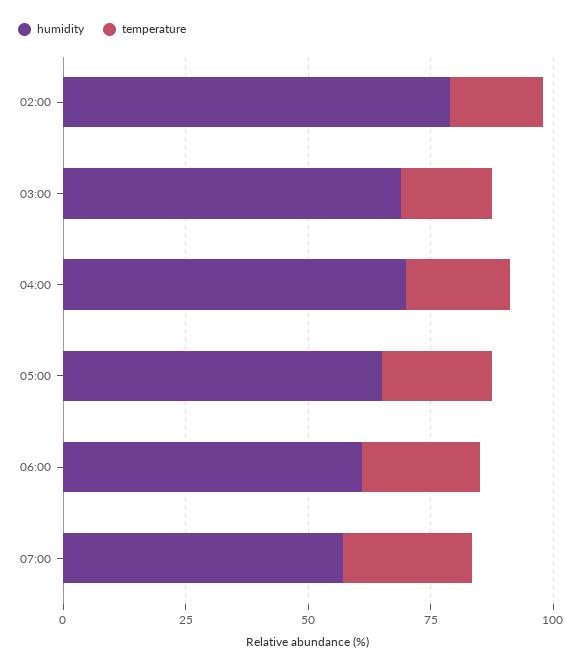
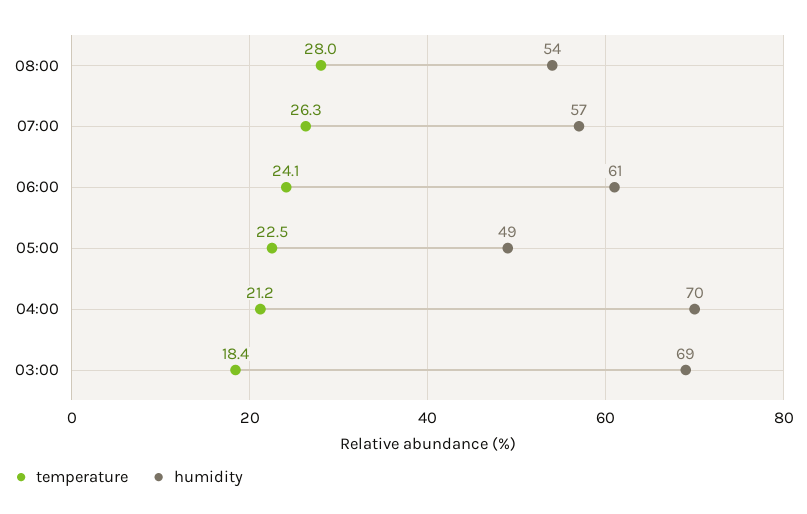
humidity, 02:00: 80 -> none
temperature, 02:00: 20 -> none
humidity, 05:00: 65 -> 49
temperature, 08:00: none -> 28
humidity, 08:00: none -> 54

